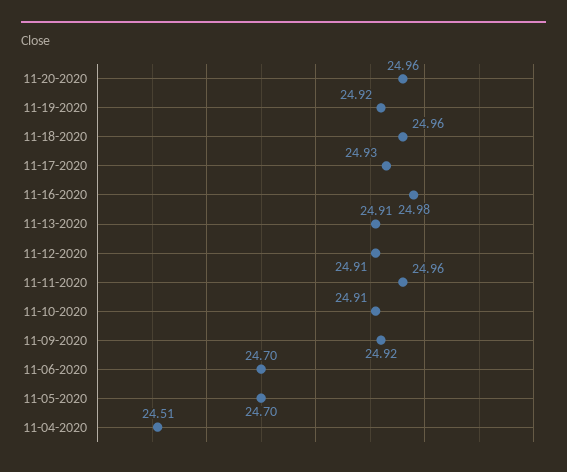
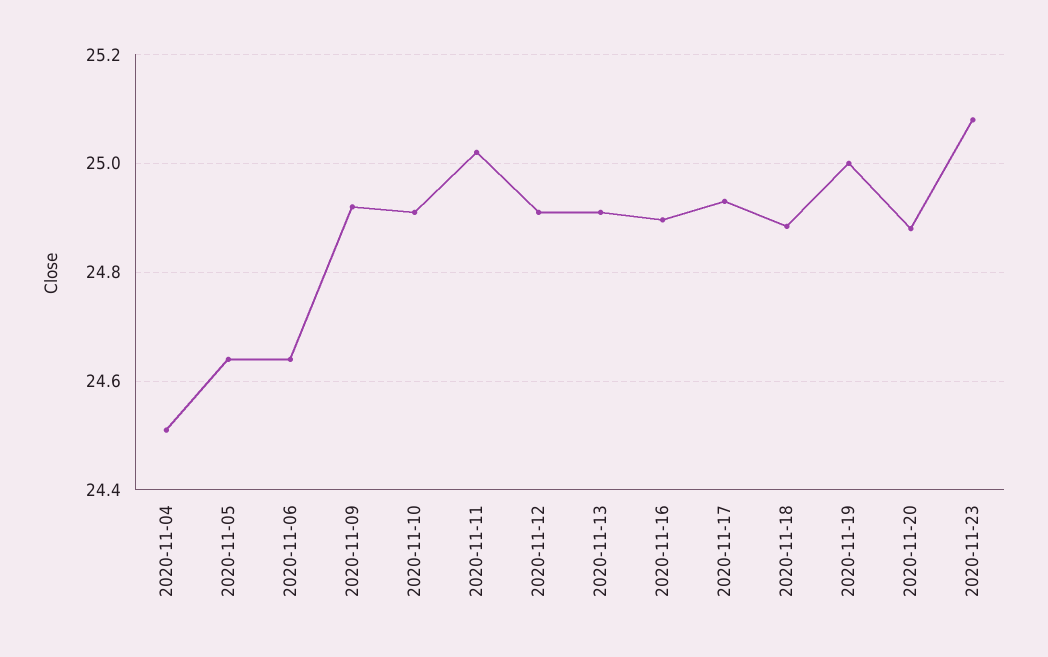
11-20-2020: 24.96 -> 24.88
11-19-2020: 24.92 -> 25
11-18-2020: 24.96 -> 24.88
11-16-2020: 24.98 -> 24.9
11-11-2020: 24.96 -> 25.02
11-06-2020: 24.7 -> 24.64
11-05-2020: 24.7 -> 24.64
2020-11-23: none -> 25.08

